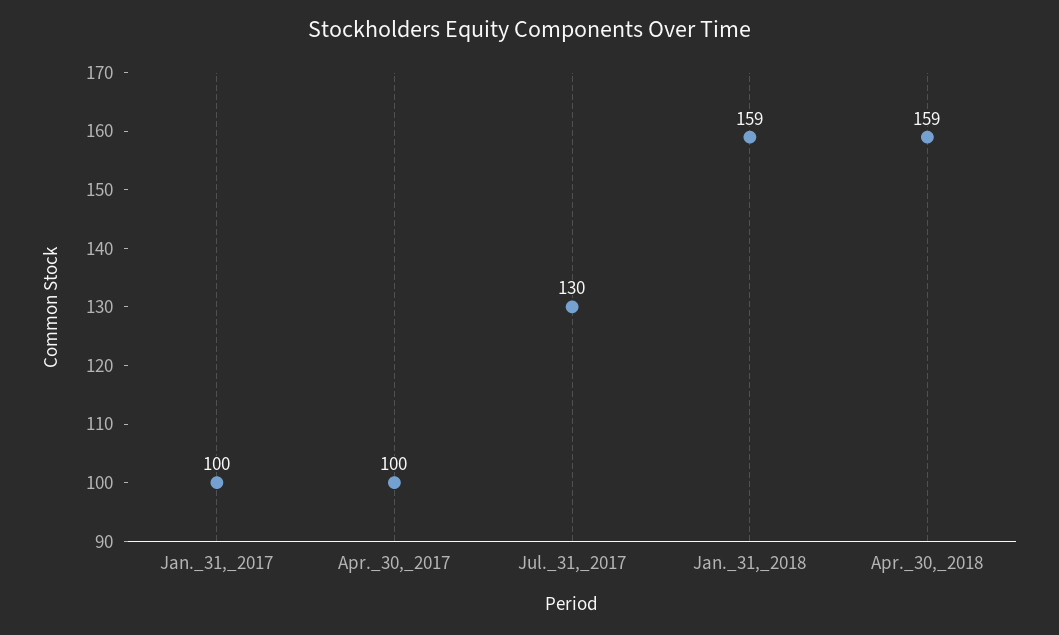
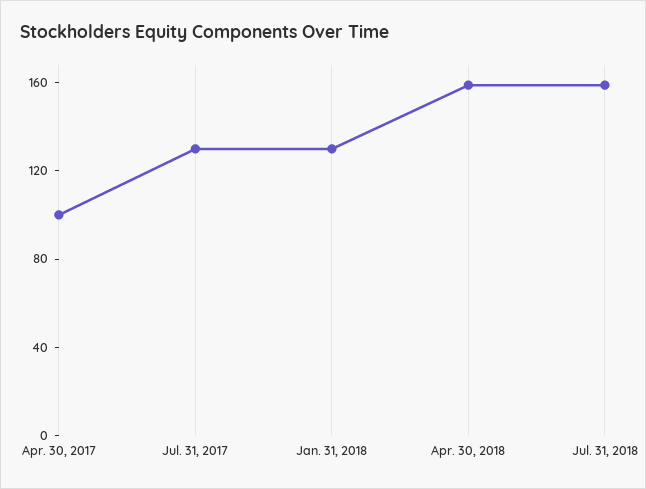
Jan._31,_2017: 100 -> none
Jan._31,_2018: 159 -> 130
Jul. 31, 2018: none -> 160

